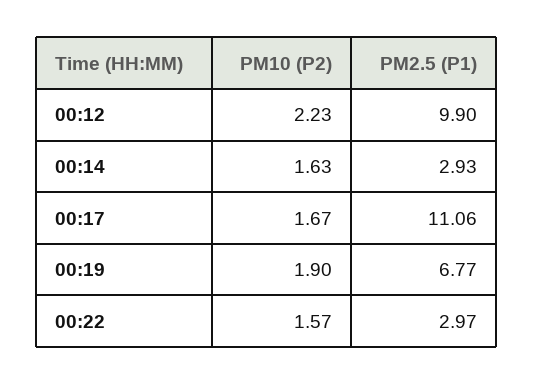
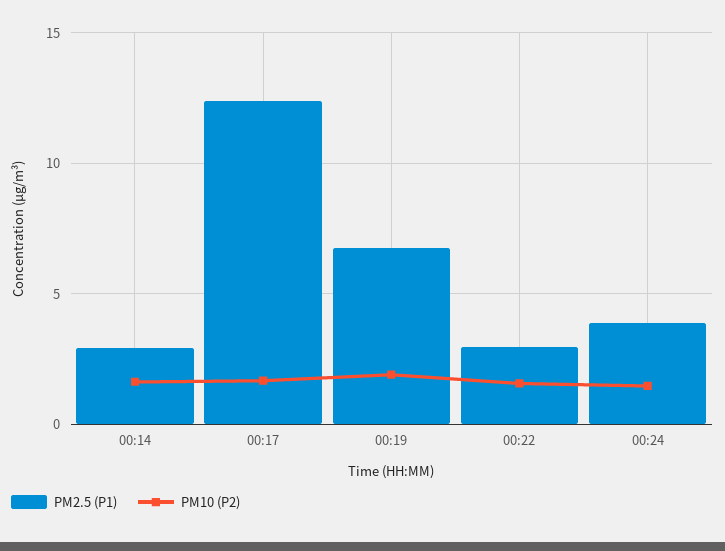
PM10 (P2), 00:12: 2.23 -> none
PM2.5 (P1), 00:12: 9.9 -> none
PM2.5 (P1), 00:17: 11.06 -> 12.5
PM2.5 (P1), 00:24: none -> 4
PM10 (P2), 00:24: none -> 1.5

